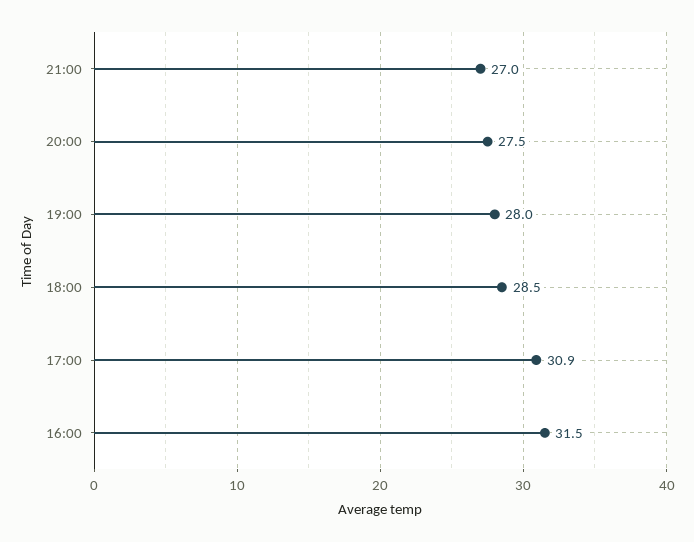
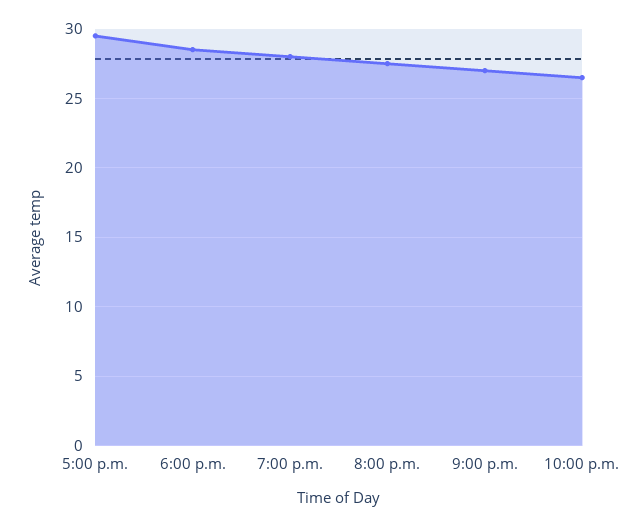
17:00: 30.9 -> 29.5
16:00: 31.5 -> none
10:00 p.m.: none -> 26.5

